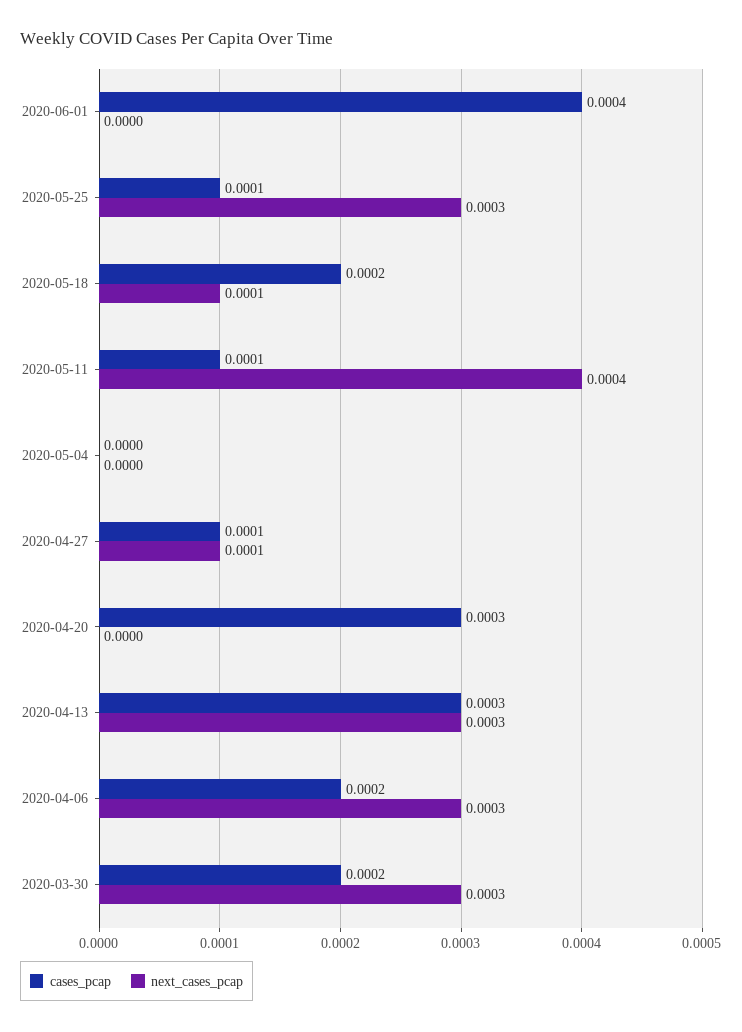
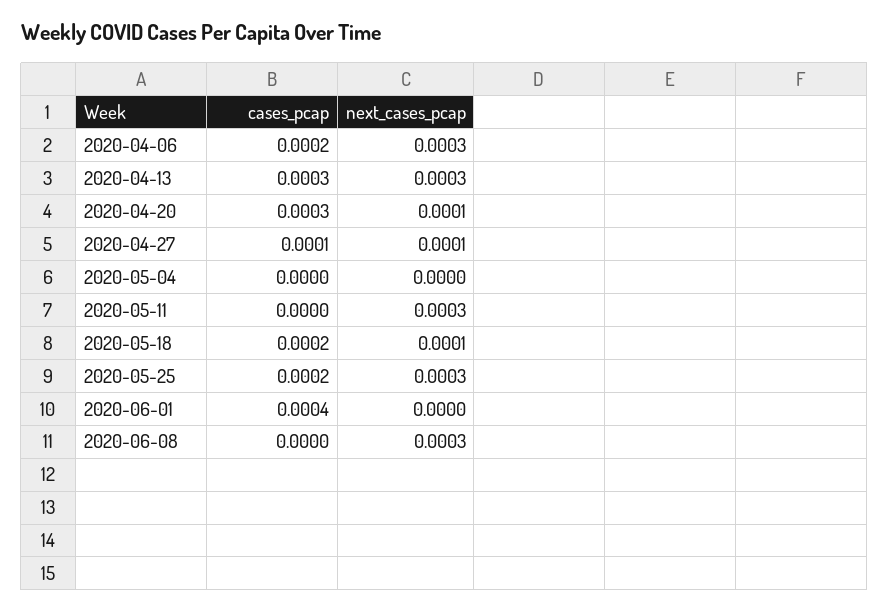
cases_pcap, 2020-05-25: 0.0001 -> 0.0002
cases_pcap, 2020-05-11: 0.0001 -> 0
next_cases_pcap, 2020-05-11: 0.0004 -> 0.0003
next_cases_pcap, 2020-04-20: 0 -> 0.0001
cases_pcap, 2020-03-30: 0.0002 -> none
next_cases_pcap, 2020-03-30: 0.0003 -> none
cases_pcap, 2020-06-08: none -> 0
next_cases_pcap, 2020-06-08: none -> 0.0003

